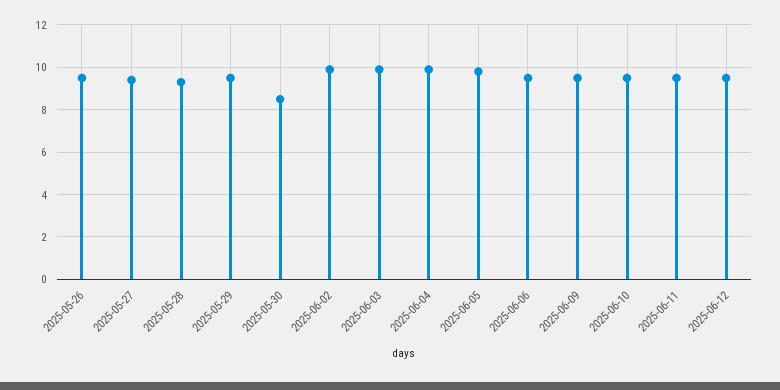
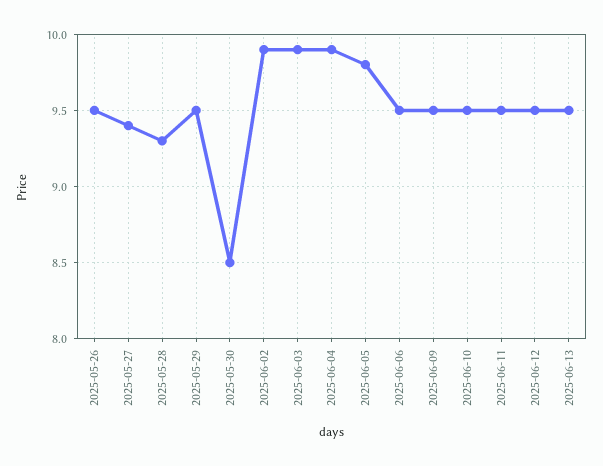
2025-06-13: none -> 9.5

